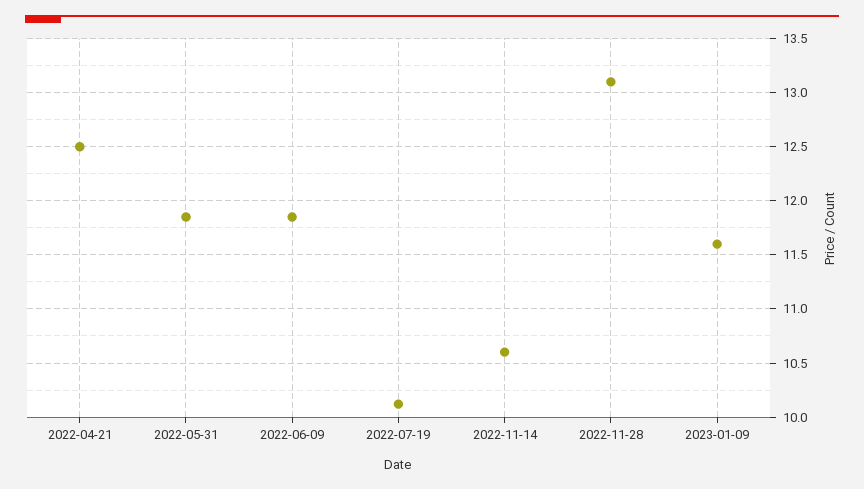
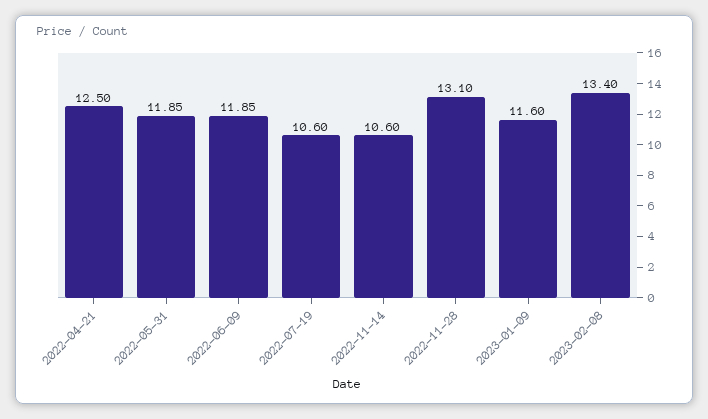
2022-07-19: 10.1 -> 10.6
2023-02-08: none -> 13.4

